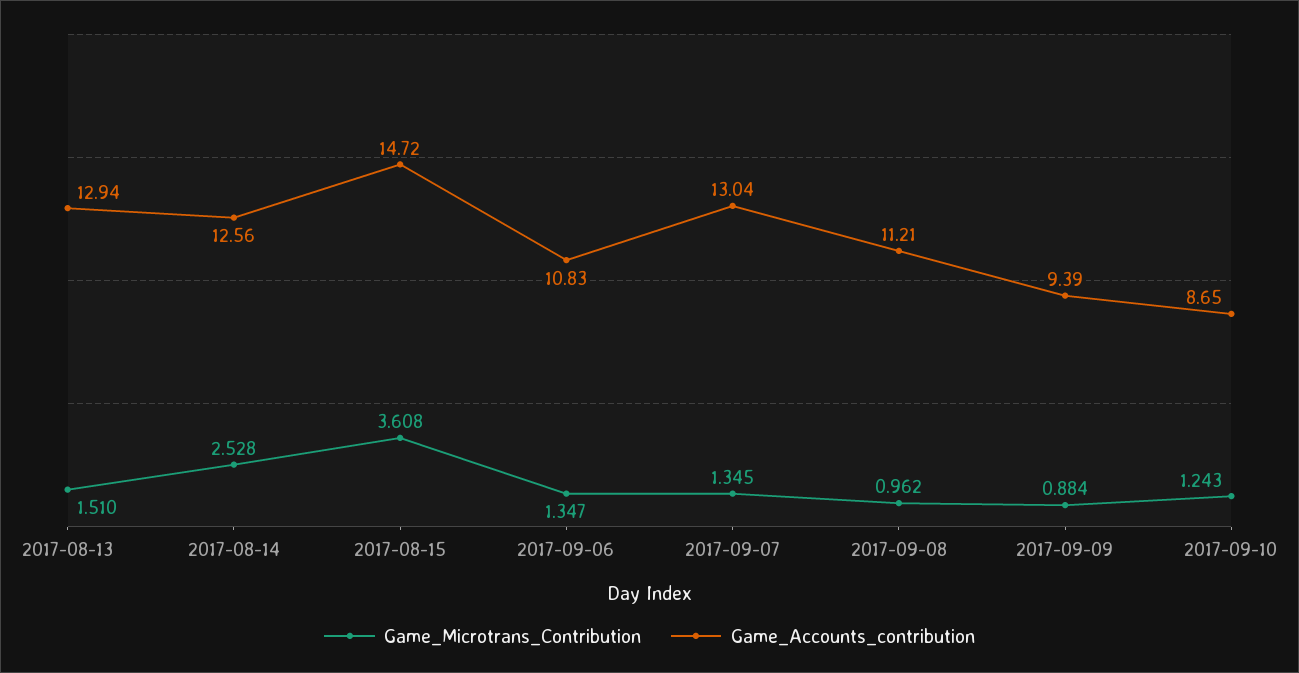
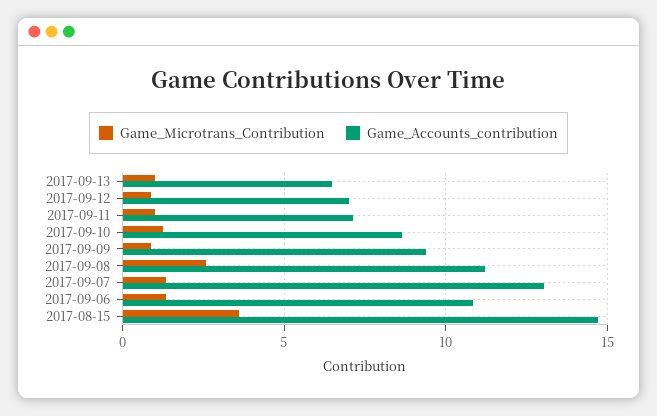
Game_Microtrans_Contribution, 2017-08-13: 1.51 -> none
Game_Accounts_contribution, 2017-08-13: 12.94 -> none
Game_Microtrans_Contribution, 2017-08-14: 2.528 -> none
Game_Accounts_contribution, 2017-08-14: 12.56 -> none
Game_Microtrans_Contribution, 2017-09-08: 0.962 -> 2.5
Game_Microtrans_Contribution, 2017-09-13: none -> 1
Game_Accounts_contribution, 2017-09-13: none -> 6.5
Game_Microtrans_Contribution, 2017-09-12: none -> 1
Game_Accounts_contribution, 2017-09-12: none -> 7
Game_Microtrans_Contribution, 2017-09-11: none -> 1
Game_Accounts_contribution, 2017-09-11: none -> 7

